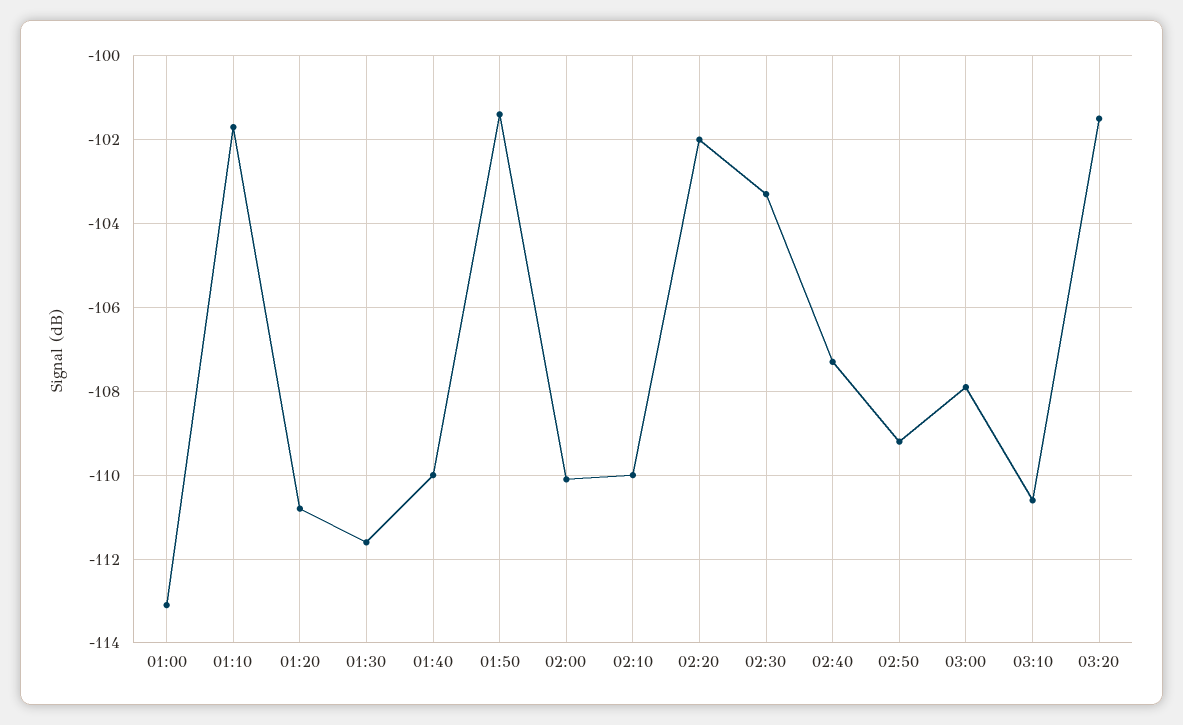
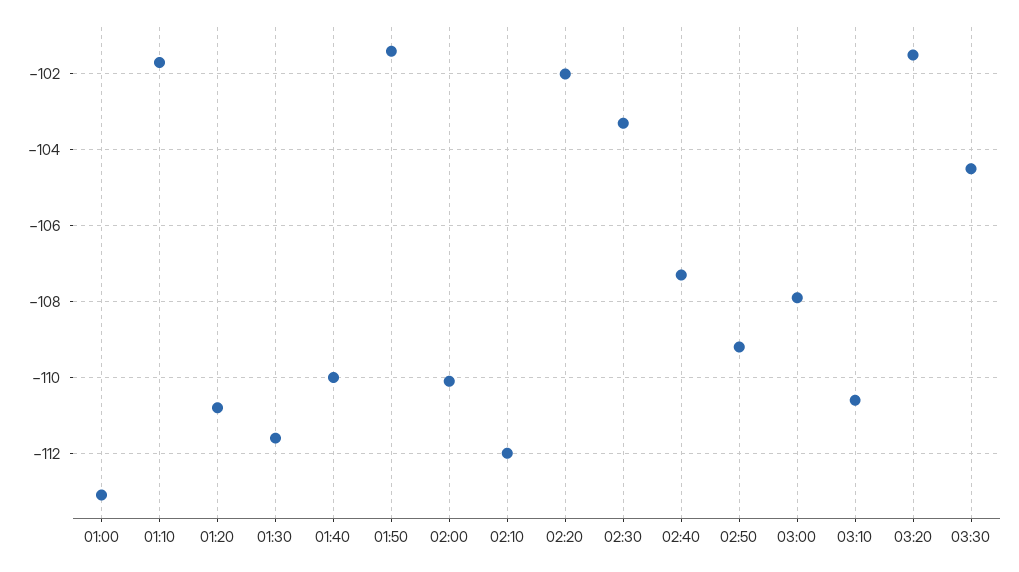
02:10: -110 -> -112
03:30: none -> -104.5

